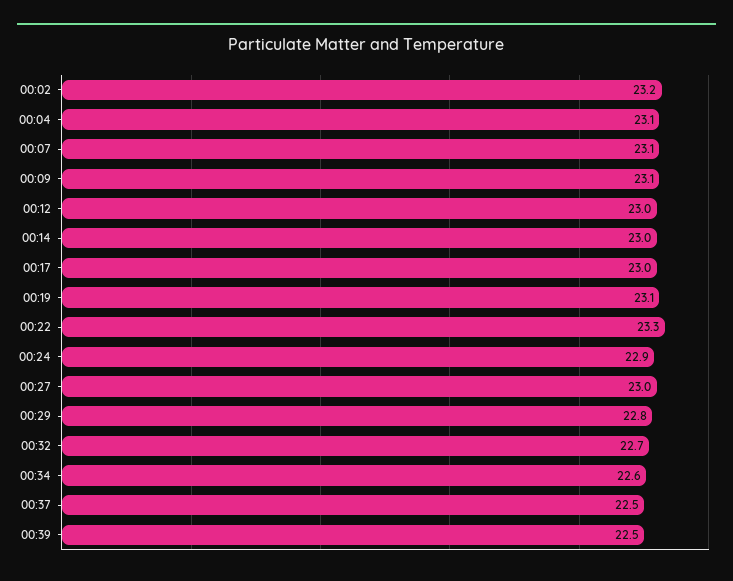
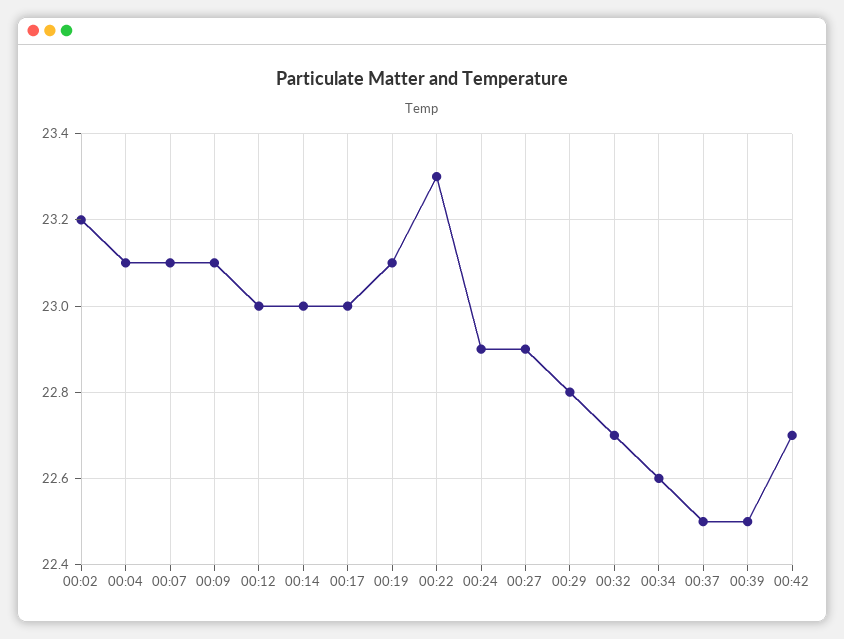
00:27: 23 -> 22.9
00:42: none -> 22.7

